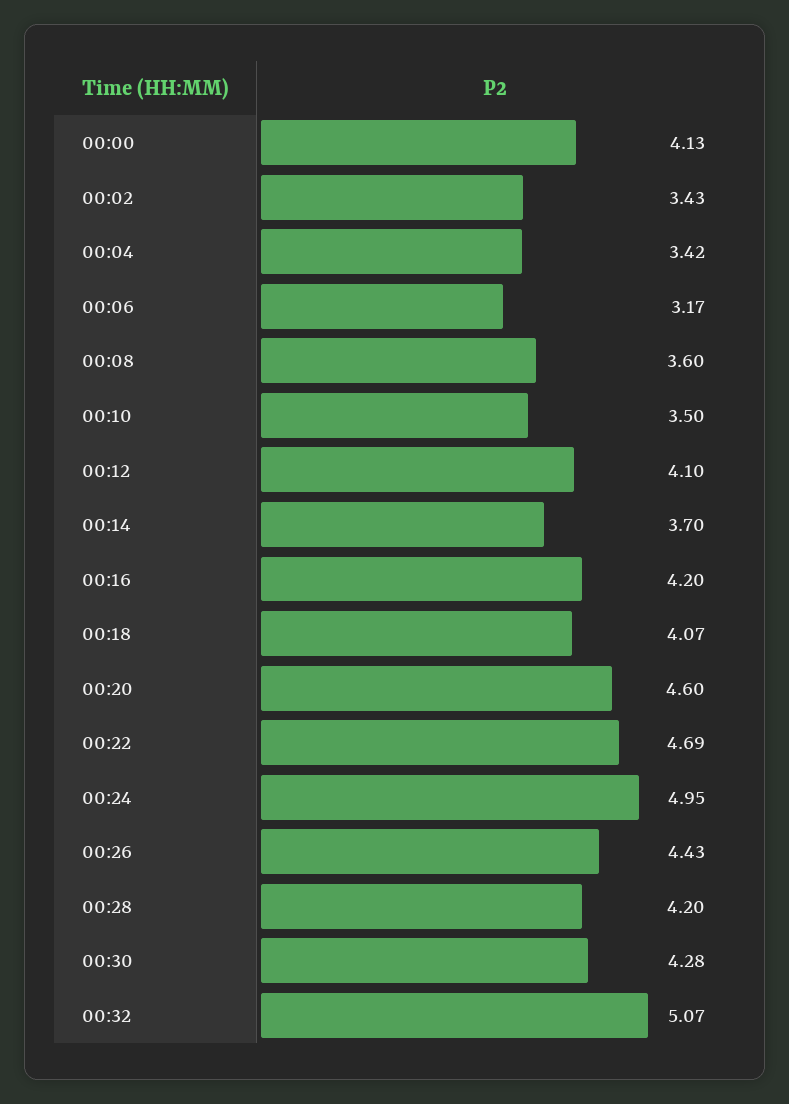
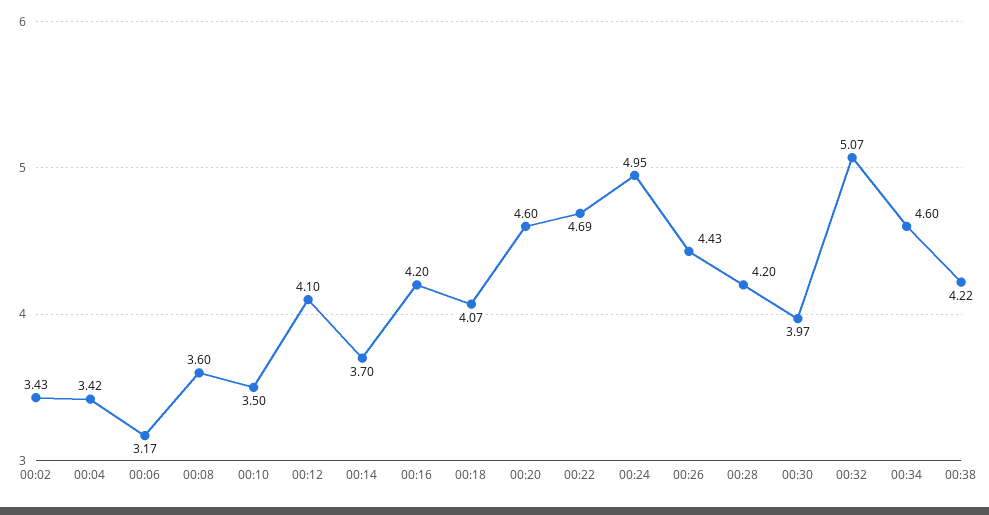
00:00: 4.13 -> none
00:30: 4.28 -> 3.97
00:34: none -> 4.6
00:38: none -> 4.22

